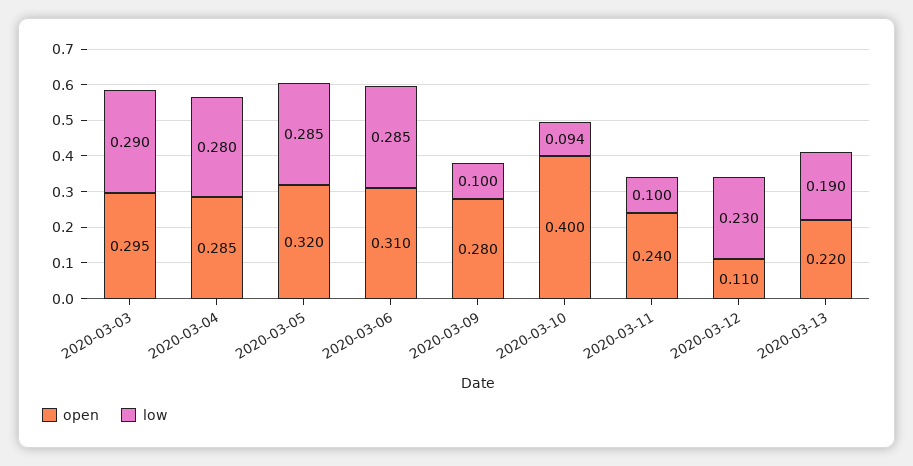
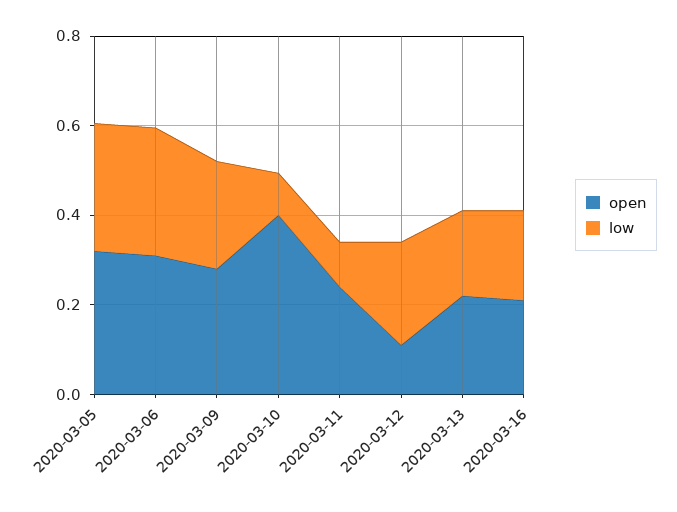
open, 2020-03-03: 0.295 -> none
low, 2020-03-03: 0.29 -> none
open, 2020-03-04: 0.285 -> none
low, 2020-03-04: 0.28 -> none
low, 2020-03-09: 0.1 -> 0.25
open, 2020-03-16: none -> 0.2
low, 2020-03-16: none -> 0.2

